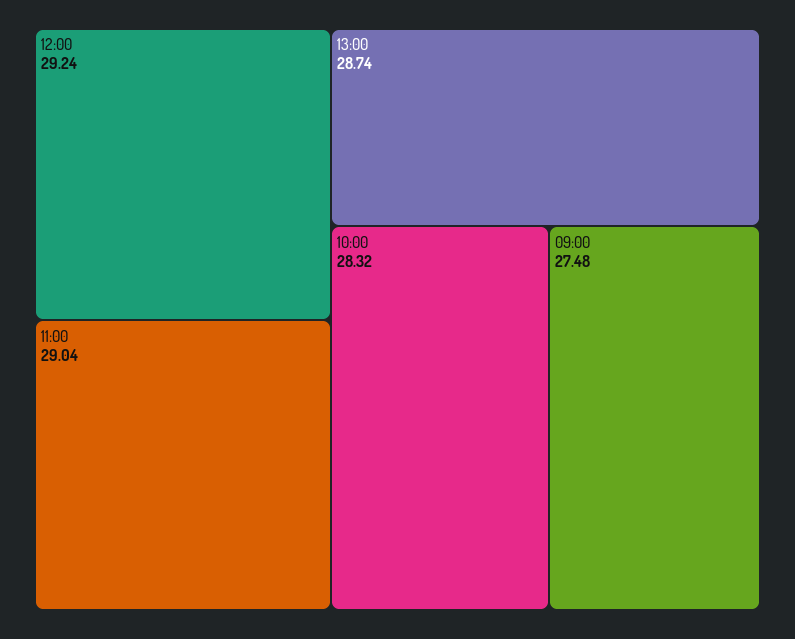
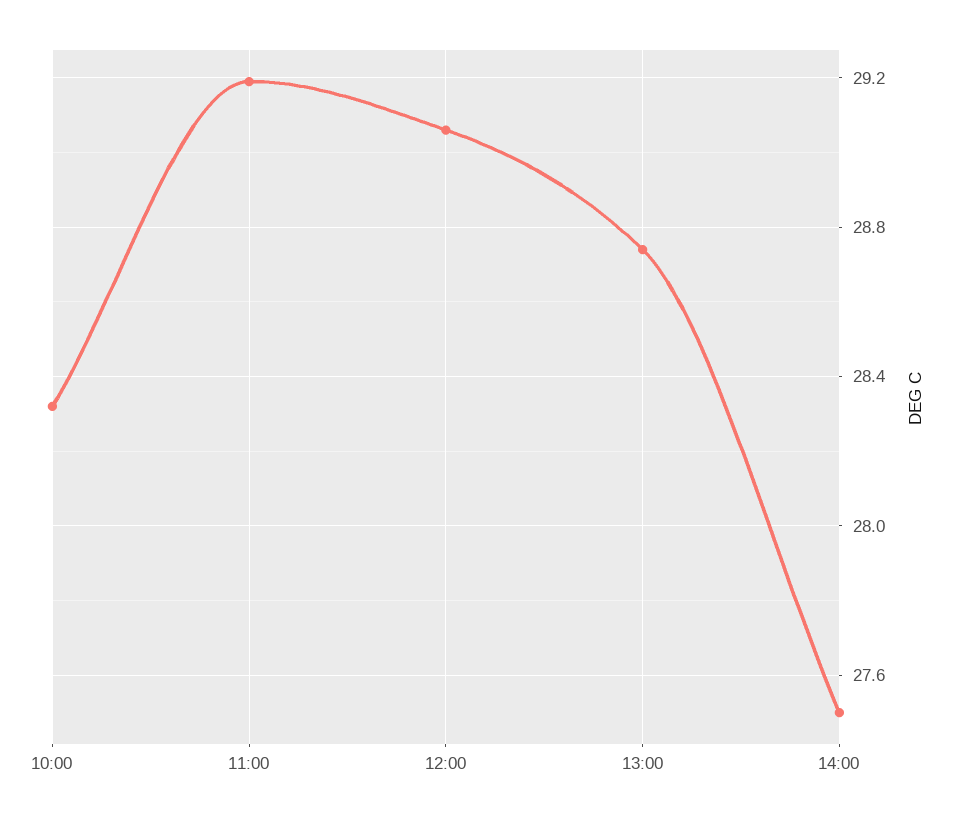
12:00: 29.24 -> 29.05
11:00: 29.04 -> 29.2
09:00: 27.48 -> none
14:00: none -> 27.5

